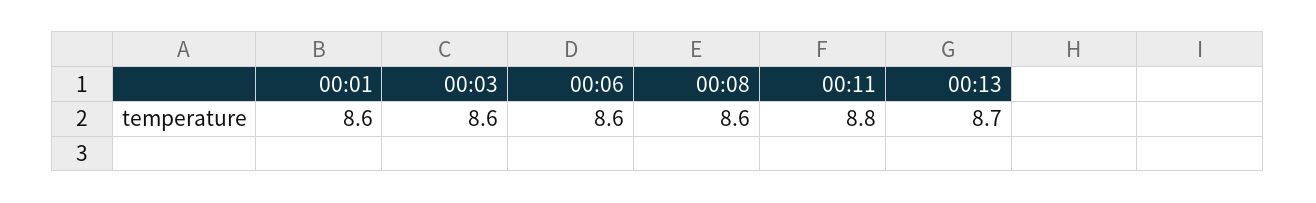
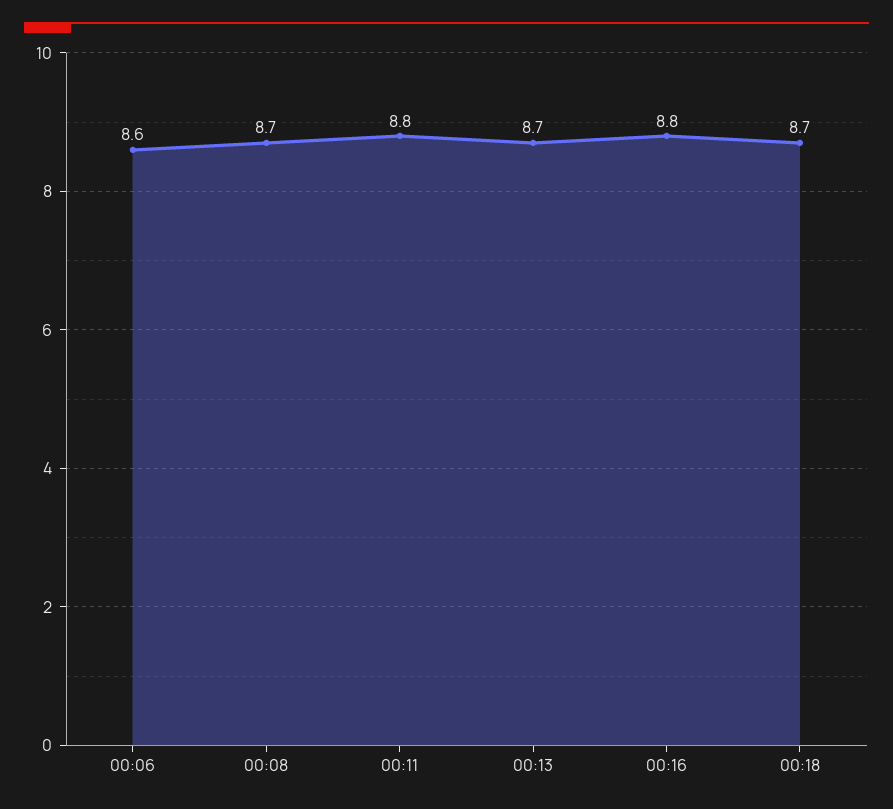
00:01: 8.6 -> none
00:03: 8.6 -> none
00:08: 8.6 -> 8.7
00:16: none -> 8.8
00:18: none -> 8.7

